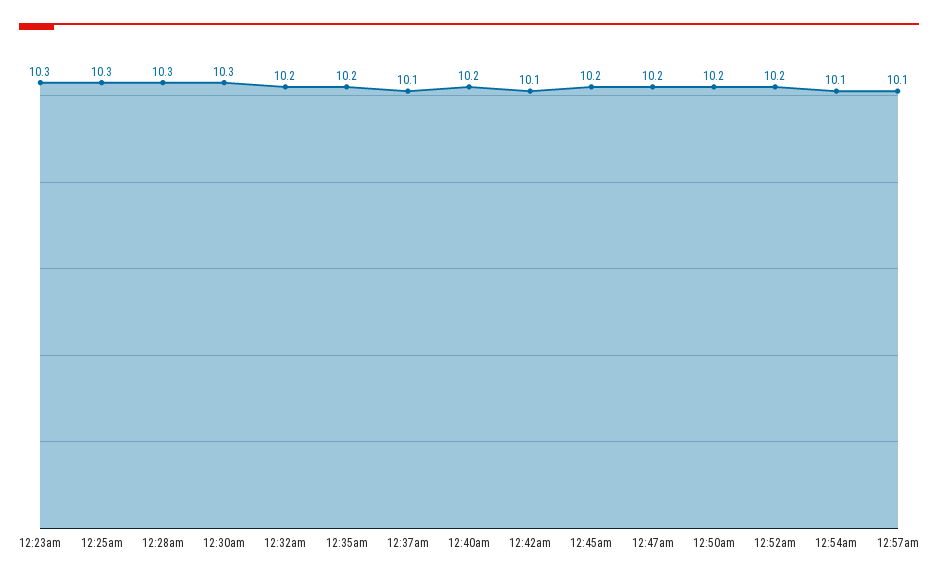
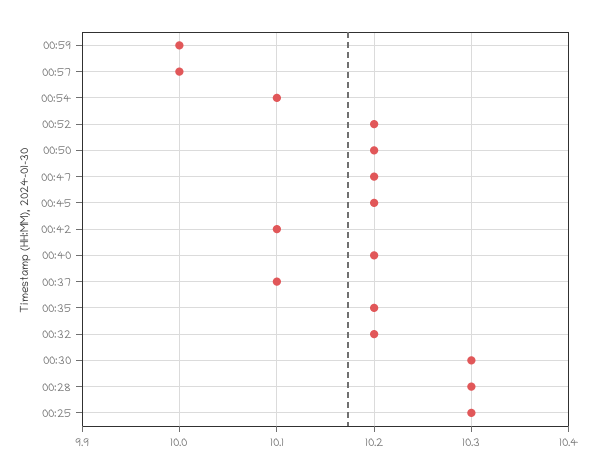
12:23am: 10.3 -> none
12:57am: 10.1 -> 10
00:59: none -> 10

